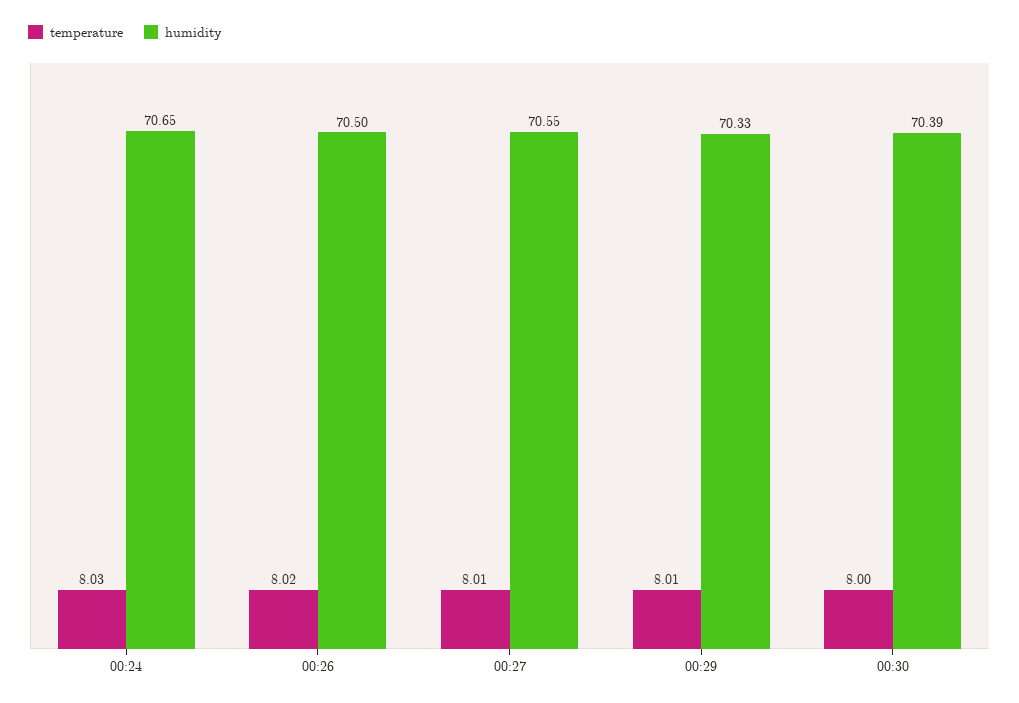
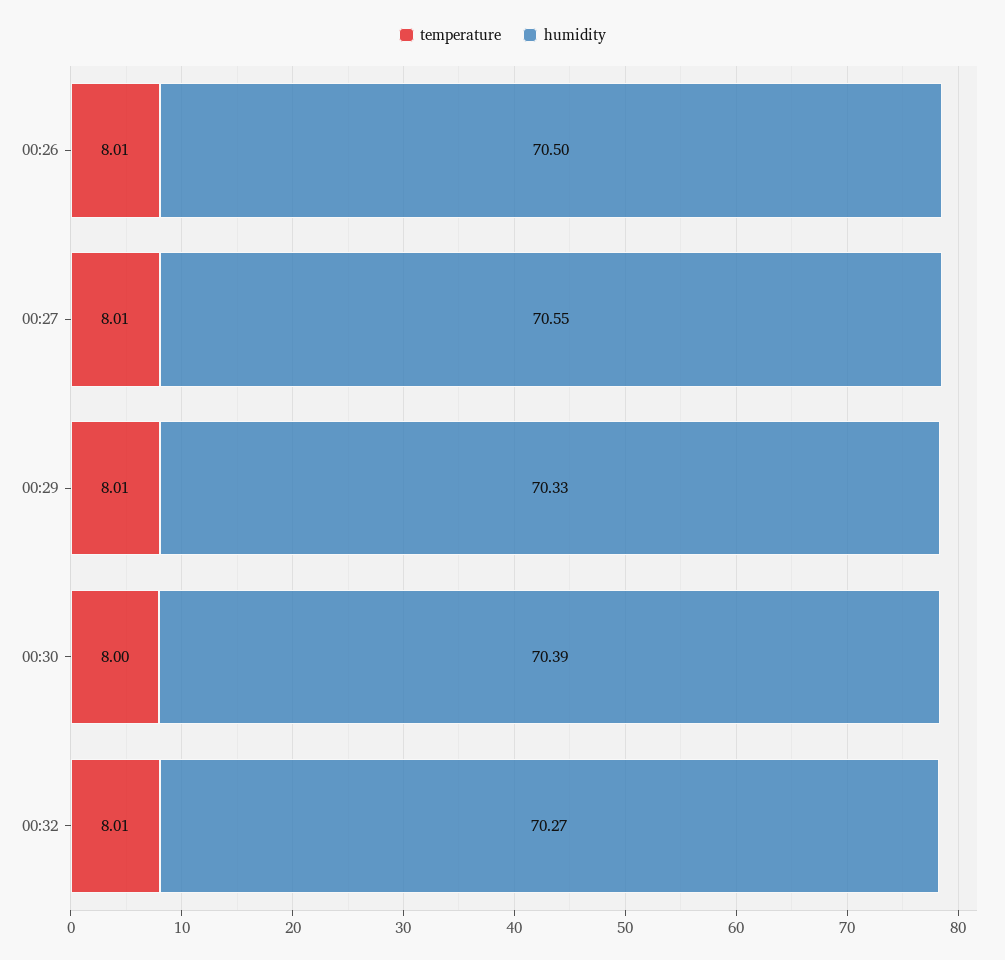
temperature, 00:24: 8.03 -> none
humidity, 00:24: 70.65 -> none
temperature, 00:26: 8.02 -> 8.01
temperature, 00:32: none -> 8.01
humidity, 00:32: none -> 70.27

